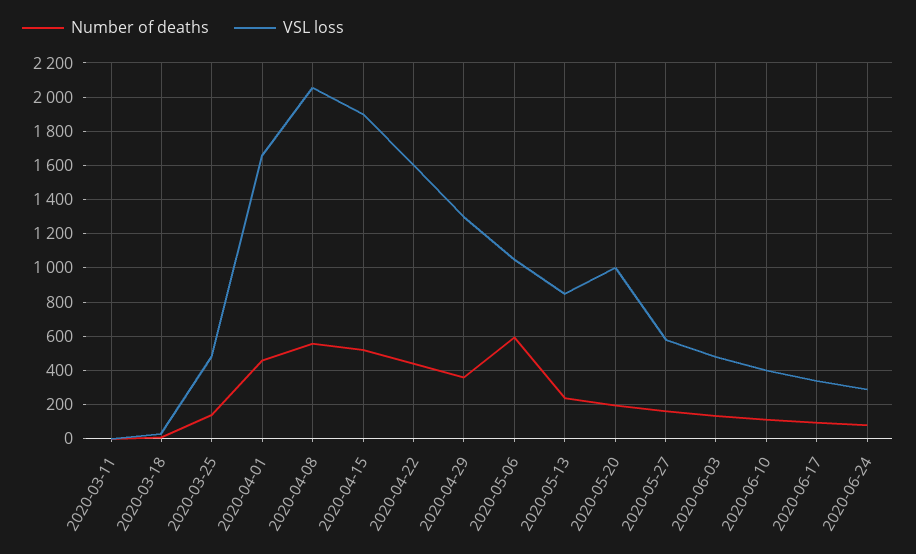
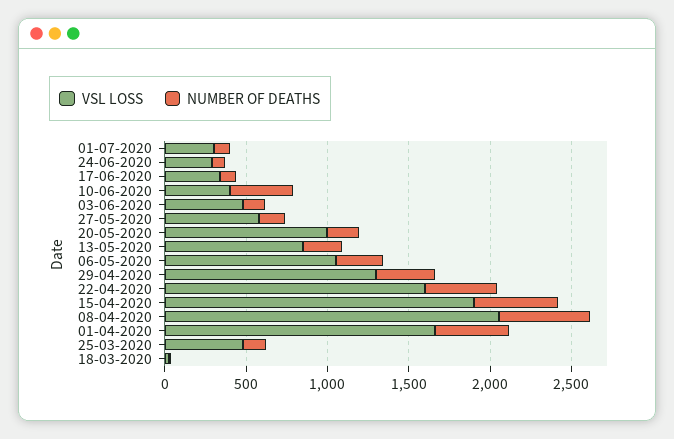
Number of deaths, 2020-03-11: 0 -> none
VSL loss, 2020-03-11: 0 -> none
Number of deaths, 2020-05-06: 600 -> 300
Number of deaths, 2020-06-10: 100 -> 400
VSL loss, 01-07-2020: none -> 300
Number of deaths, 01-07-2020: none -> 100

